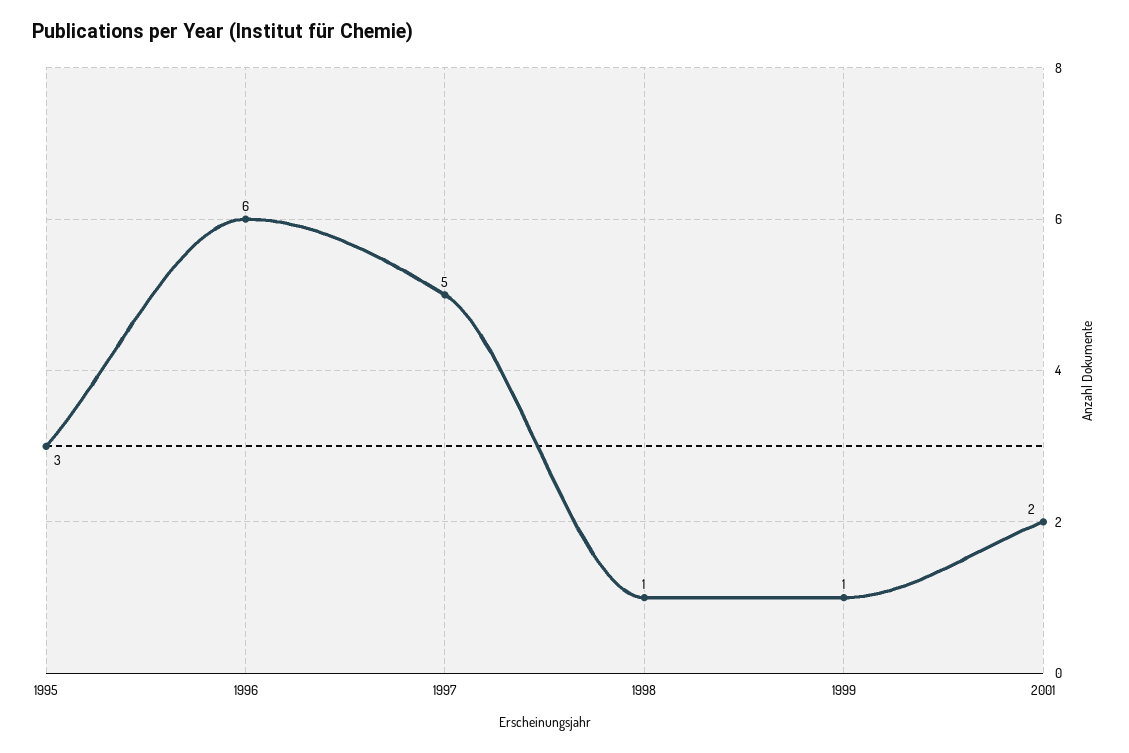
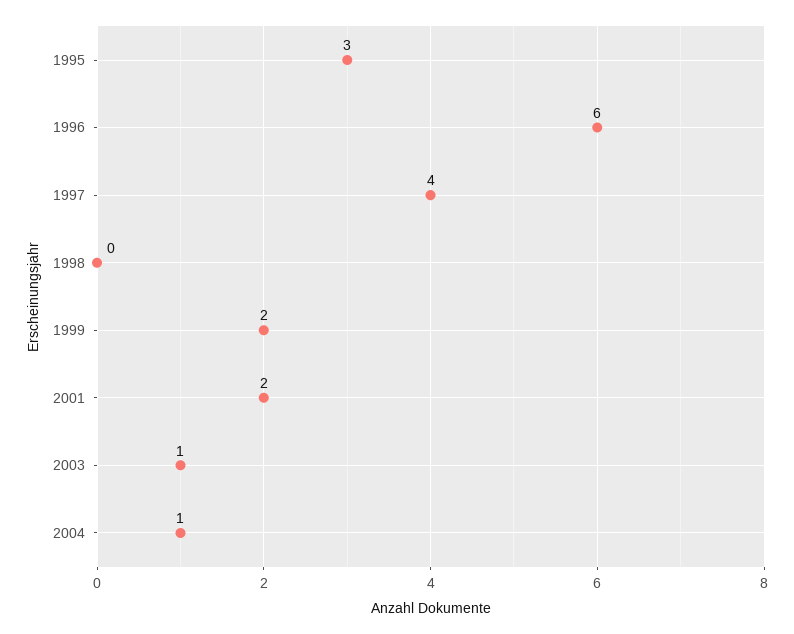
1997: 5 -> 4
1998: 1 -> 0
1999: 1 -> 2
2003: none -> 1
2004: none -> 1

